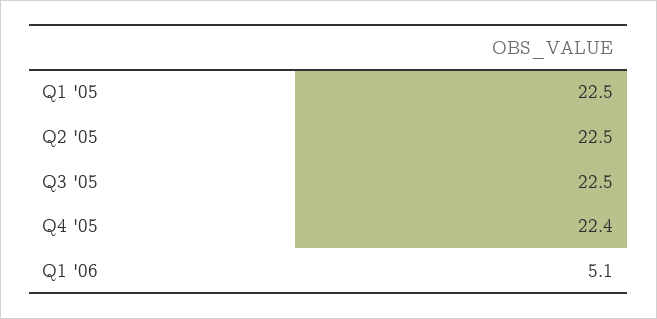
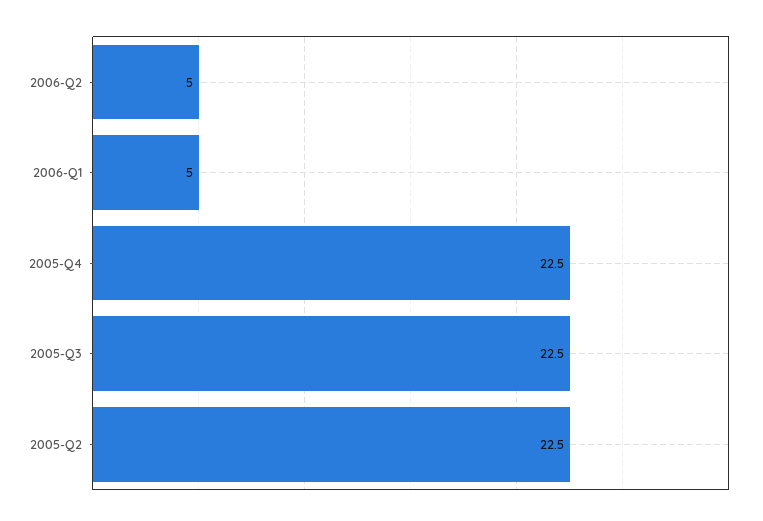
Q1 '05: 22.5 -> none
Q4 '05: 22.4 -> 22.5
Q1 '06: 5.1 -> 5
2006-Q2: none -> 5

